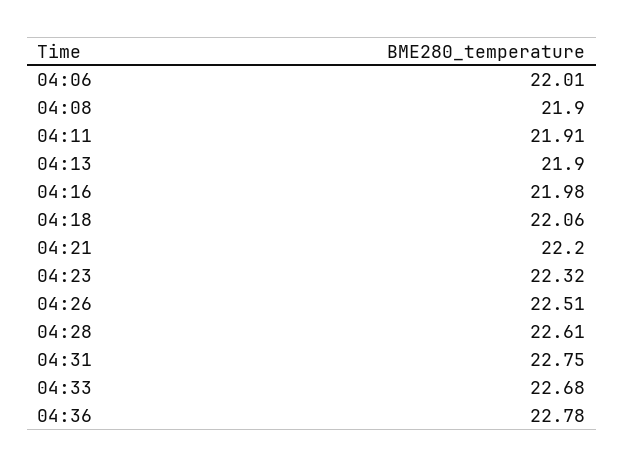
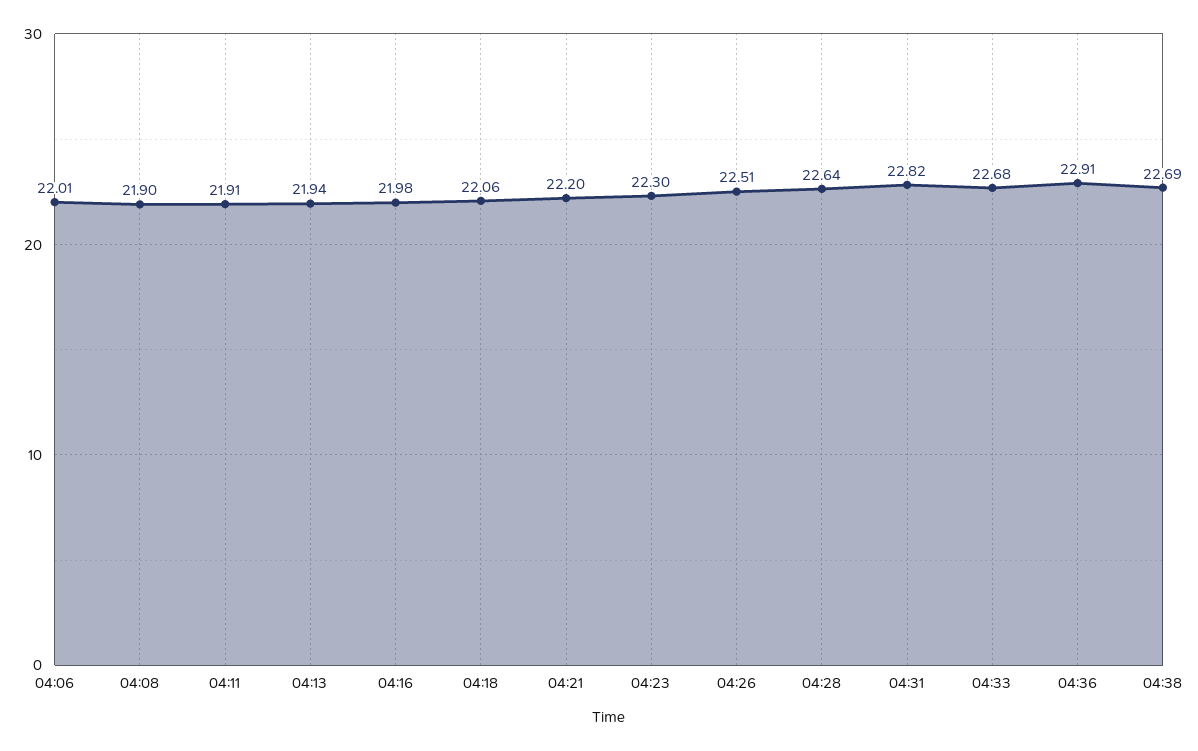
04:13: 21.9 -> 21.94
04:23: 22.32 -> 22.3
04:28: 22.61 -> 22.64
04:31: 22.75 -> 22.82
04:36: 22.78 -> 22.91
04:38: none -> 22.69

